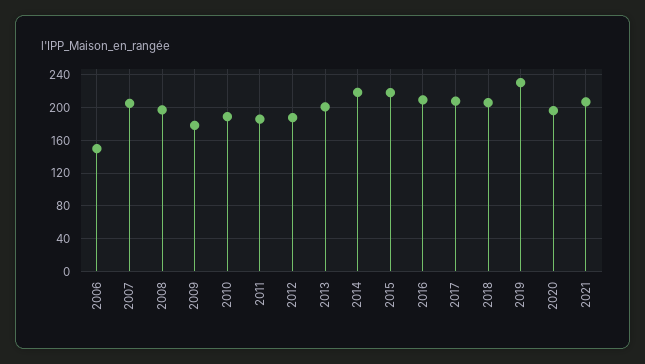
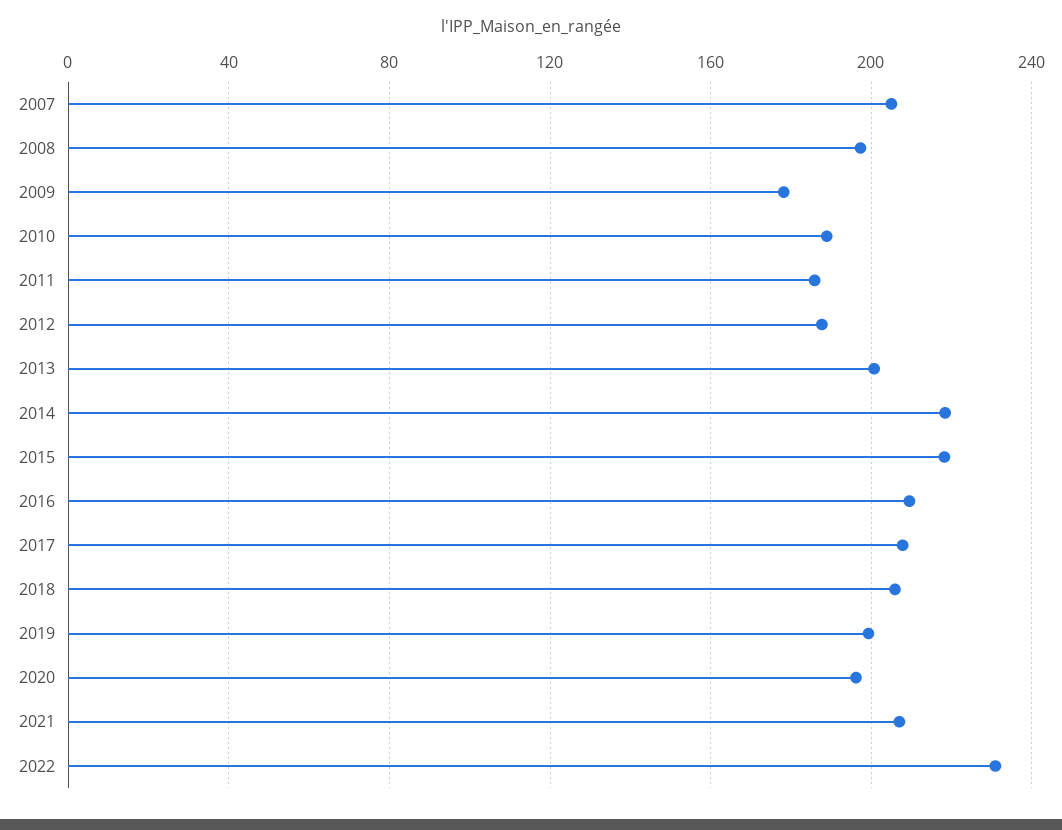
2006: 150 -> none
2019: 230 -> 200
2022: none -> 230

